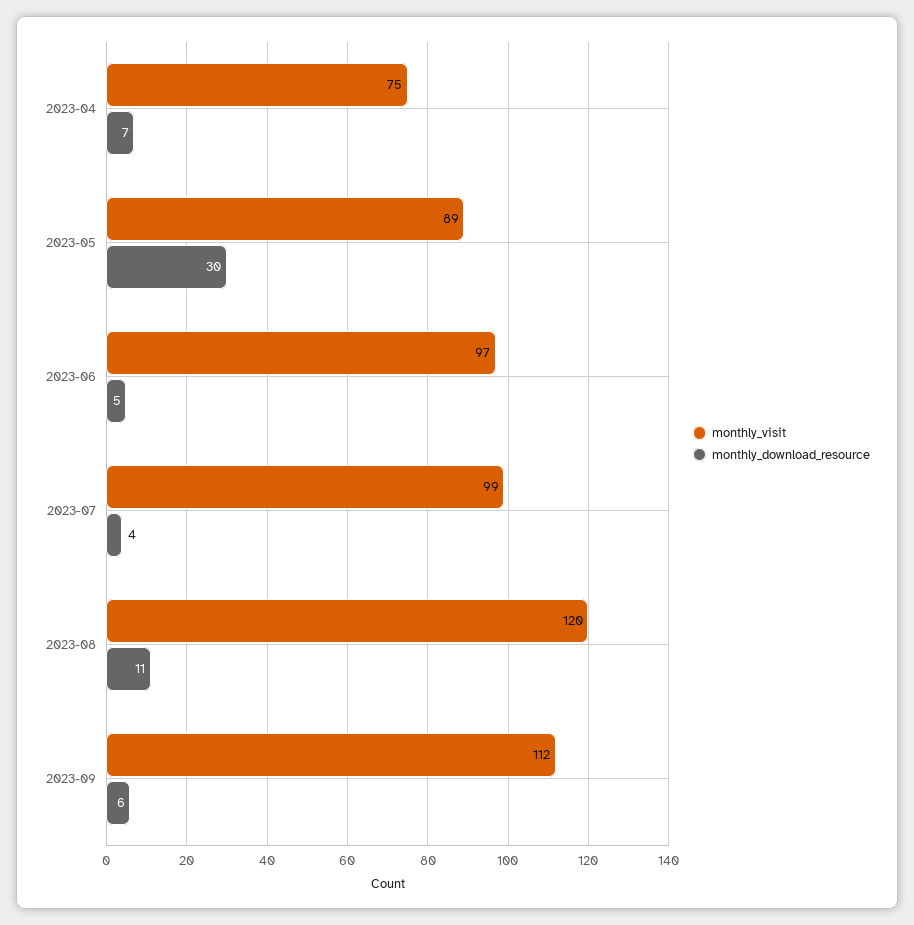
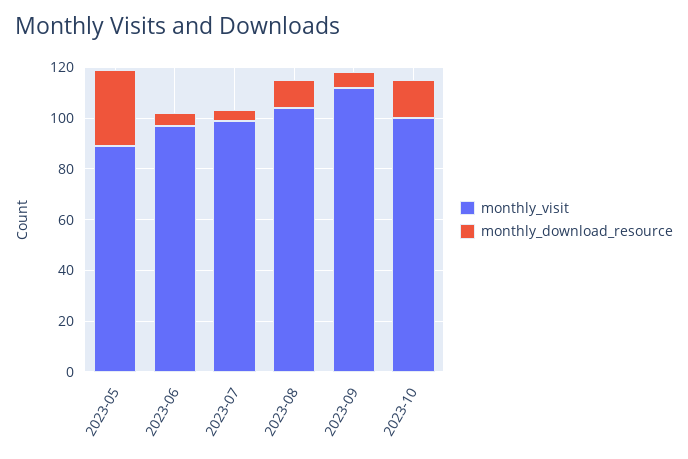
monthly_visit, 2023-04: 75 -> none
monthly_download_resource, 2023-04: 7 -> none
monthly_visit, 2023-08: 120 -> 105
monthly_visit, 2023-10: none -> 100
monthly_download_resource, 2023-10: none -> 15

